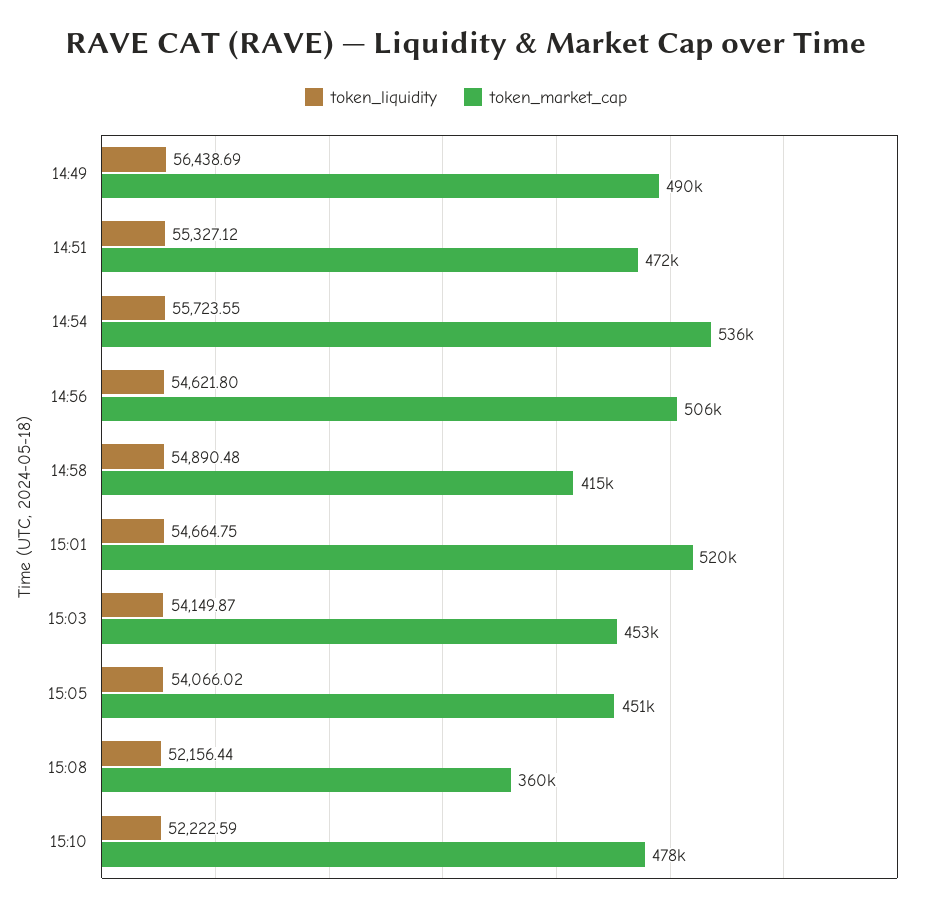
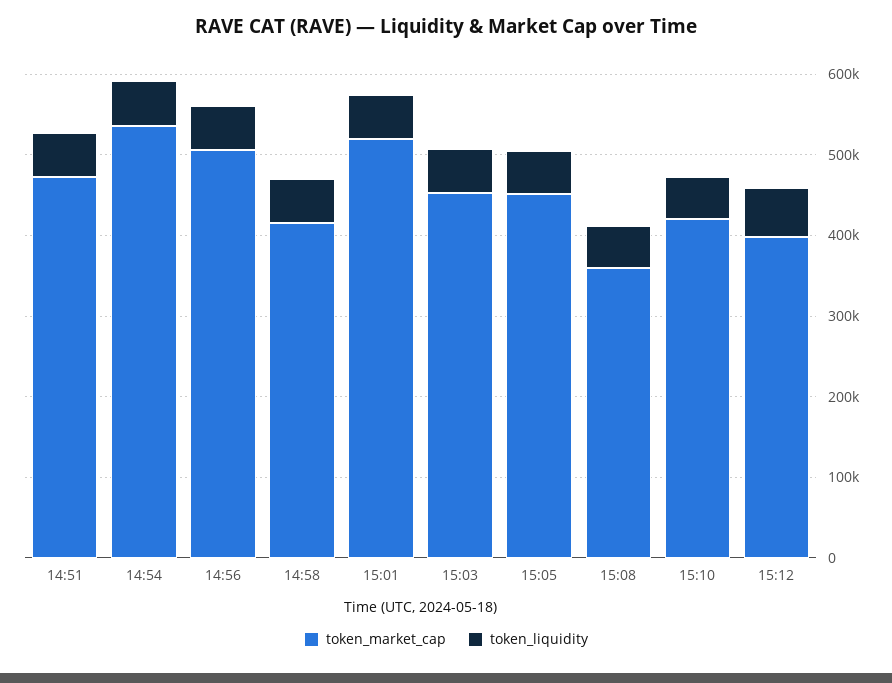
token_liquidity, 14:49: 56438.69 -> none
token_market_cap, 14:49: 490000 -> none
token_market_cap, 15:10: 478000 -> 420000
token_market_cap, 15:12: none -> 400000
token_liquidity, 15:12: none -> 60000

